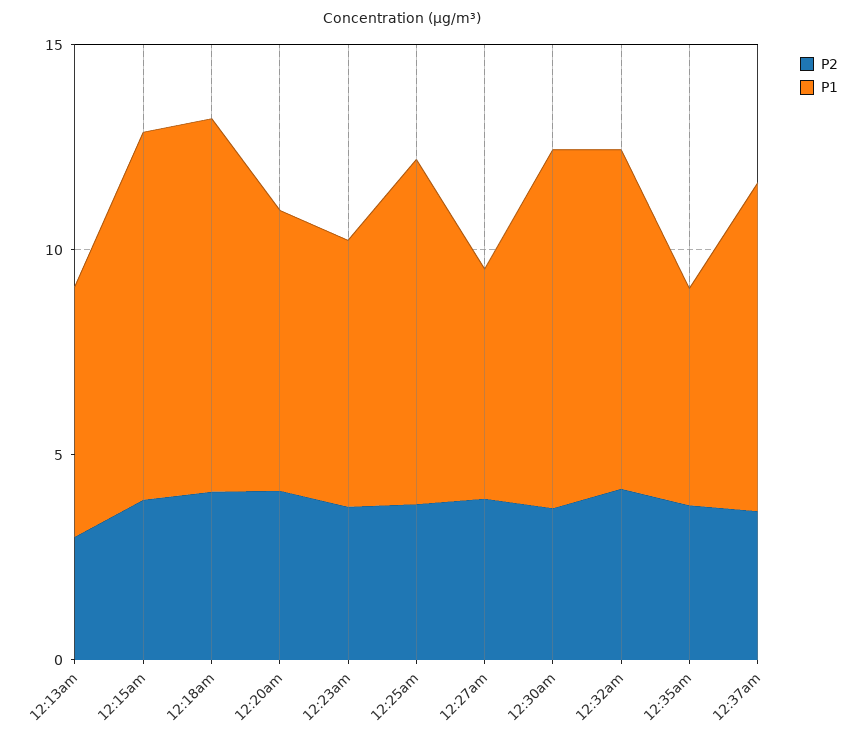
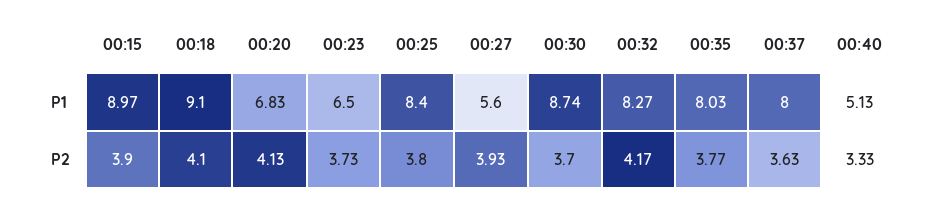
P2, 12:13am: 3 -> none
P1, 12:13am: 6 -> none
P1, 12:35am: 5 -> 8.03
P1, 00:40: none -> 5.13
P2, 00:40: none -> 3.33

